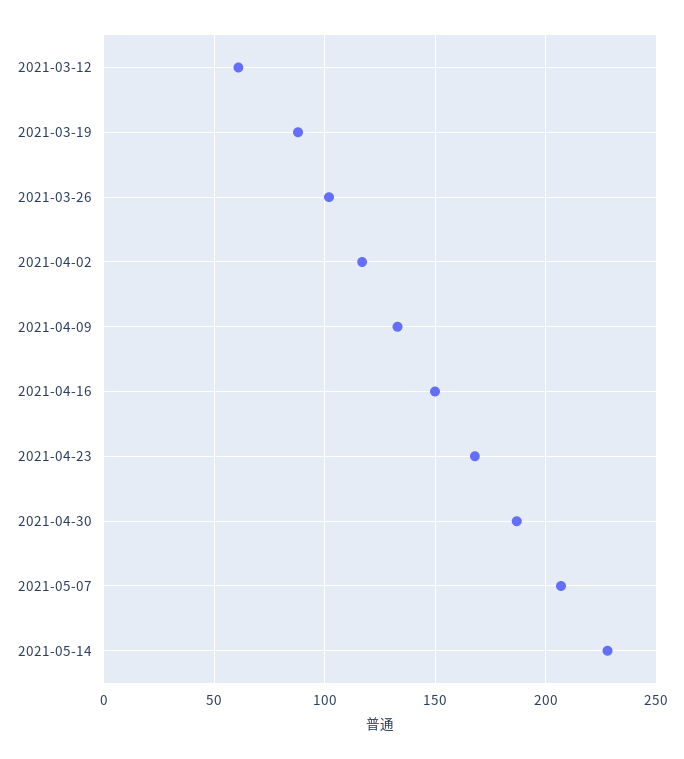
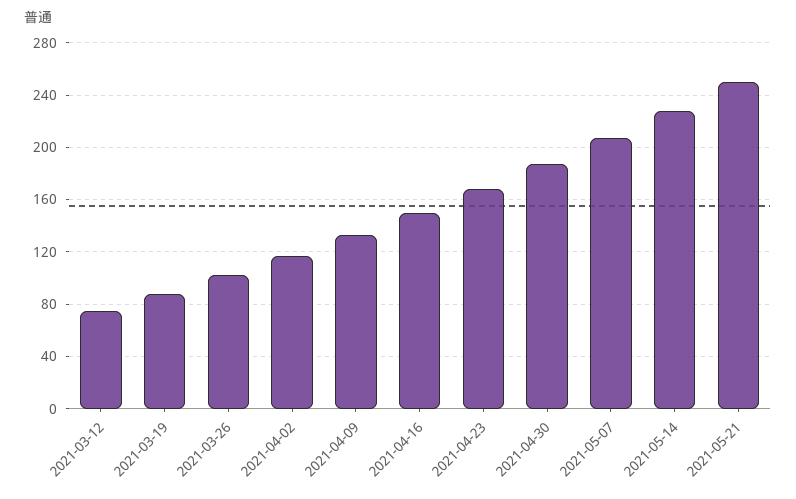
2021-03-12: 60 -> 75
2021-05-21: none -> 250

